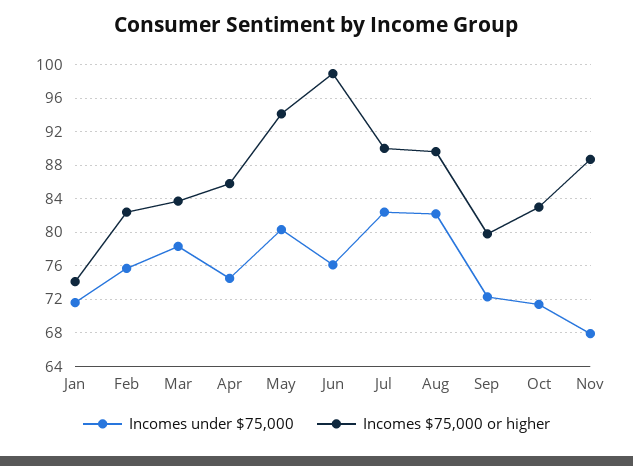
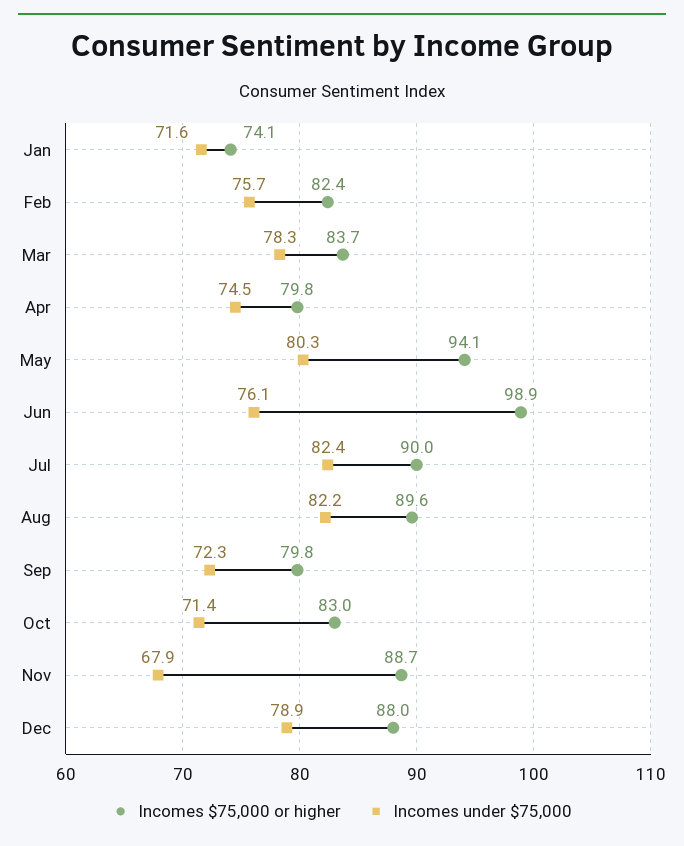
Incomes $75,000 or higher, Apr: 86 -> 79.8
Incomes $75,000 or higher, Dec: none -> 88
Incomes under $75,000, Dec: none -> 78.9

